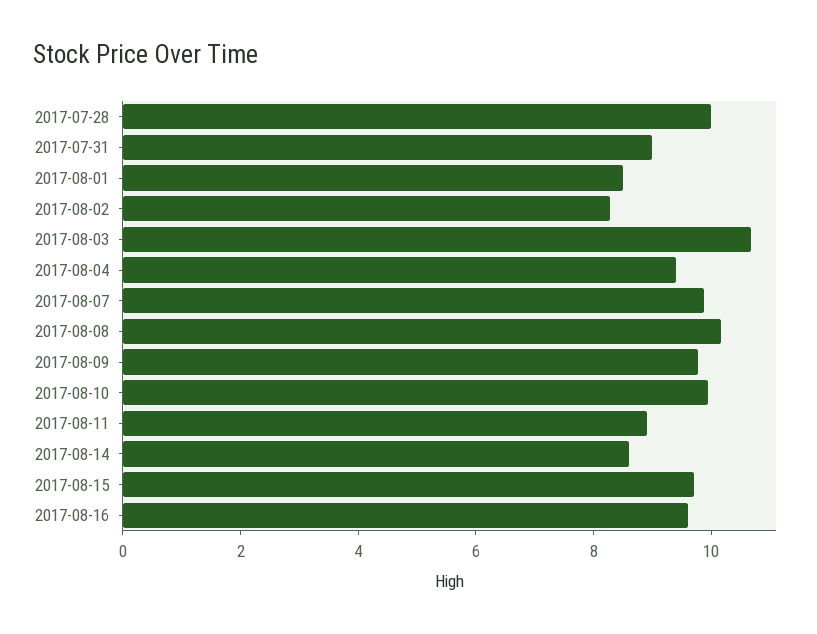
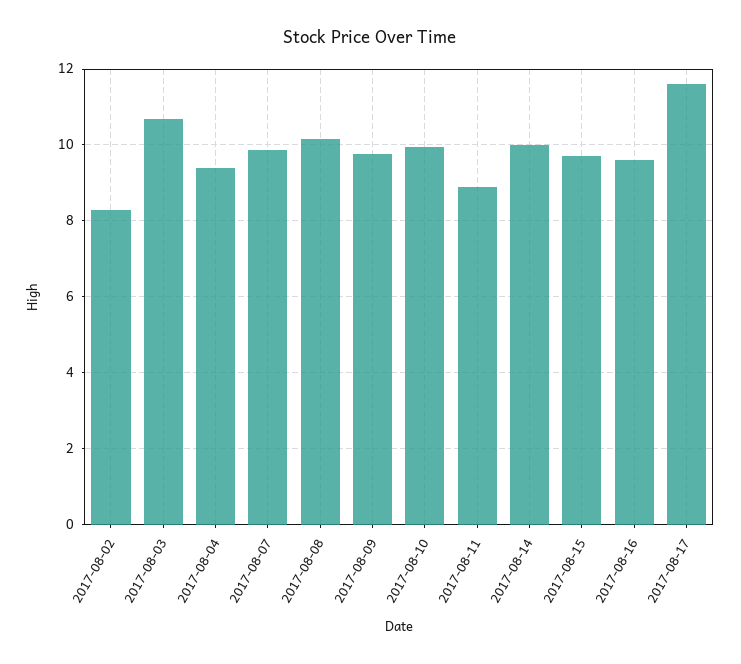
2017-07-28: 10 -> none
2017-07-31: 9 -> none
2017-08-01: 8.5 -> none
2017-08-14: 8.5 -> 10
2017-08-17: none -> 11.6

